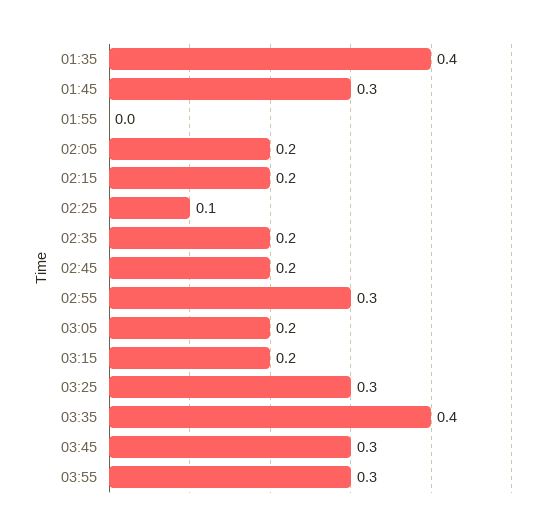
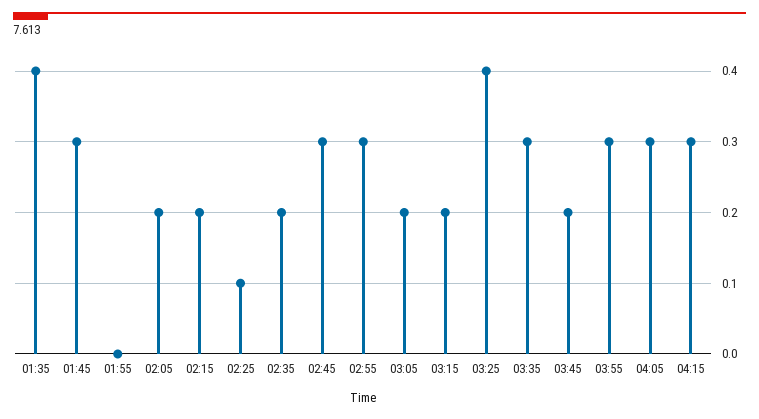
02:45: 0.2 -> 0.3
03:25: 0.3 -> 0.4
03:35: 0.4 -> 0.3
03:45: 0.3 -> 0.2
04:05: none -> 0.3
04:15: none -> 0.3

